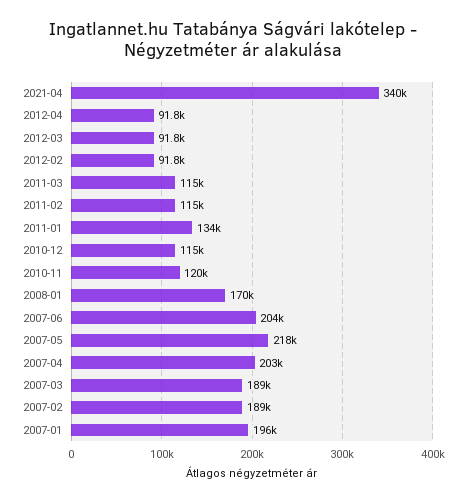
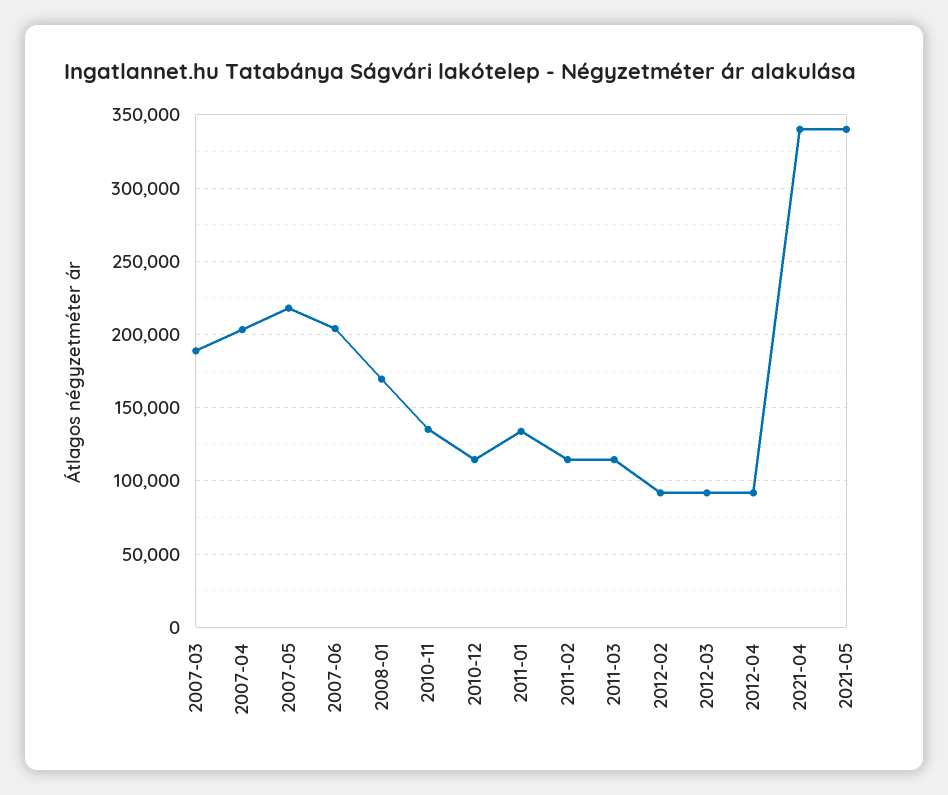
2010-11: 120000 -> 135000
2007-02: 189000 -> none
2007-01: 196000 -> none
2021-05: none -> 340000

